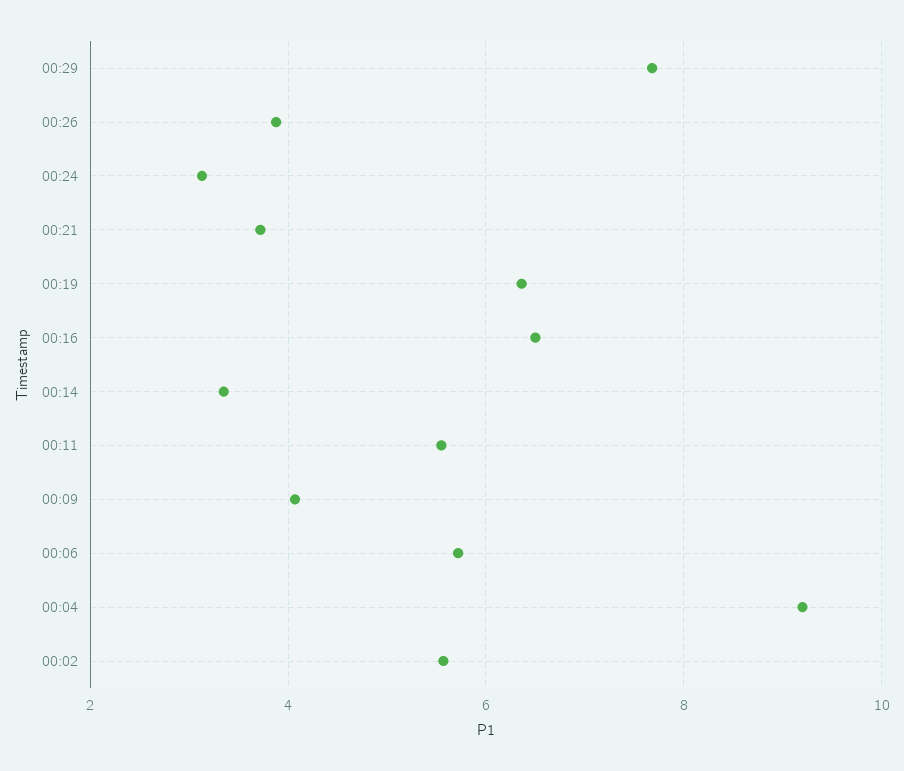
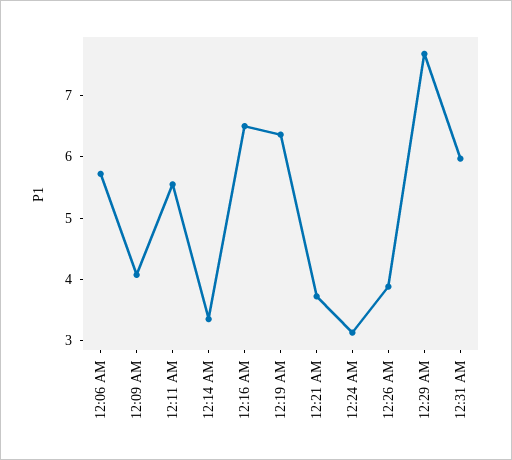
00:04: 9.2 -> none
00:02: 5.6 -> none
12:31 AM: none -> 6

